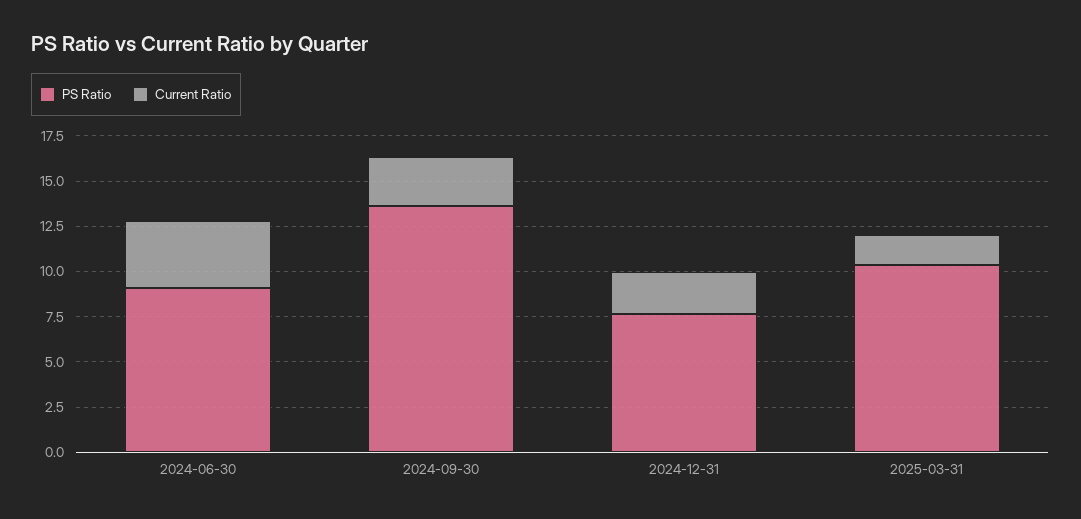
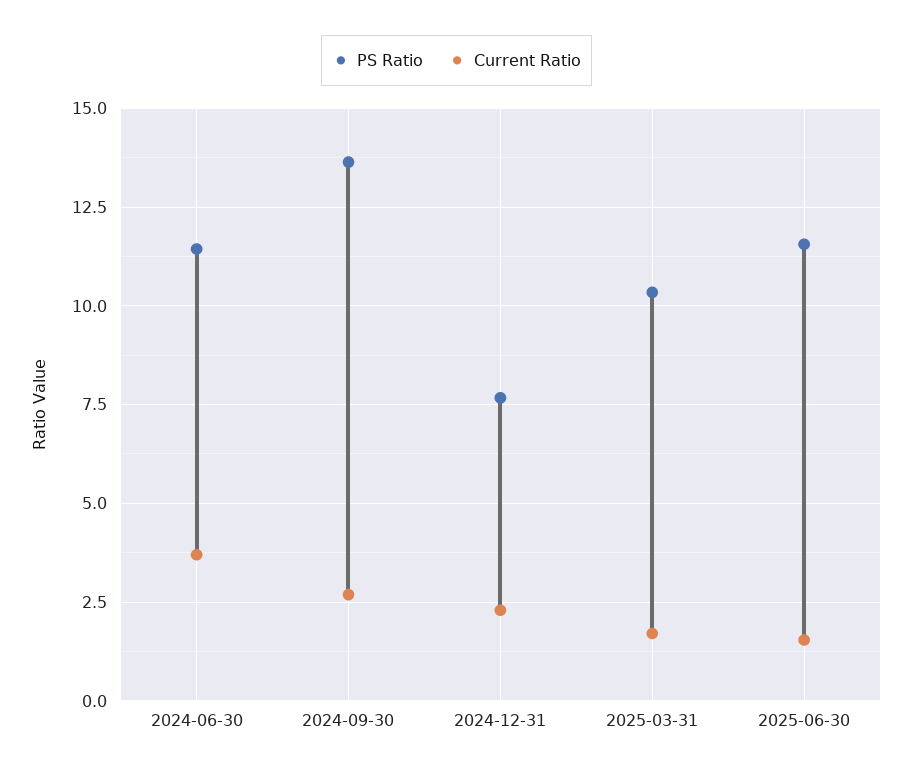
PS Ratio, 2024-06-30: 9 -> 11.5
PS Ratio, 2025-06-30: none -> 11.5
Current Ratio, 2025-06-30: none -> 1.5

